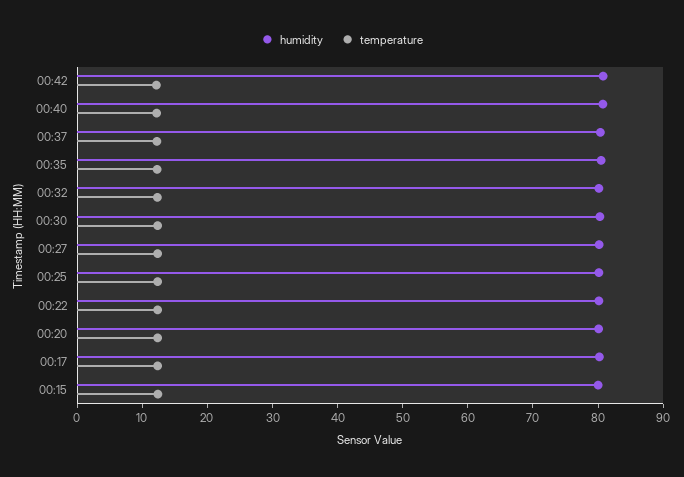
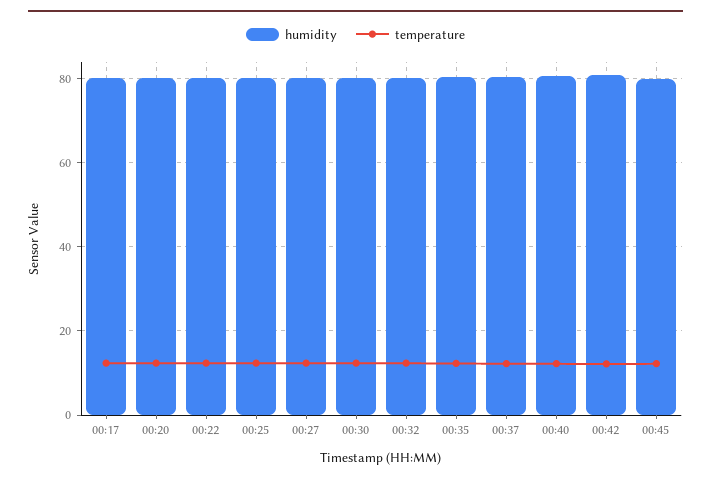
humidity, 00:15: 80 -> none
temperature, 00:15: 12 -> none
humidity, 00:45: none -> 80
temperature, 00:45: none -> 12

